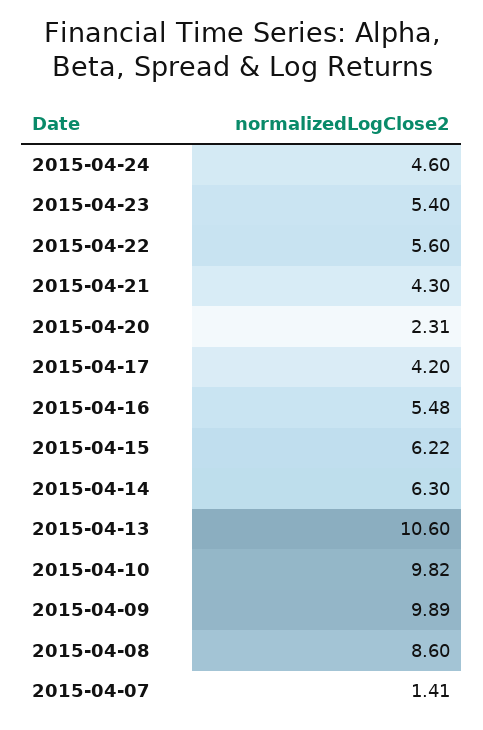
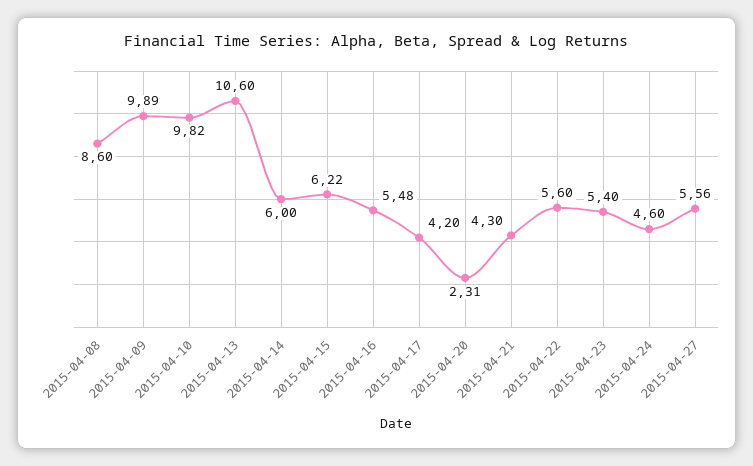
2015-04-14: 6.3 -> 6
2015-04-07: 1.41 -> none
2015-04-27: none -> 5.56

